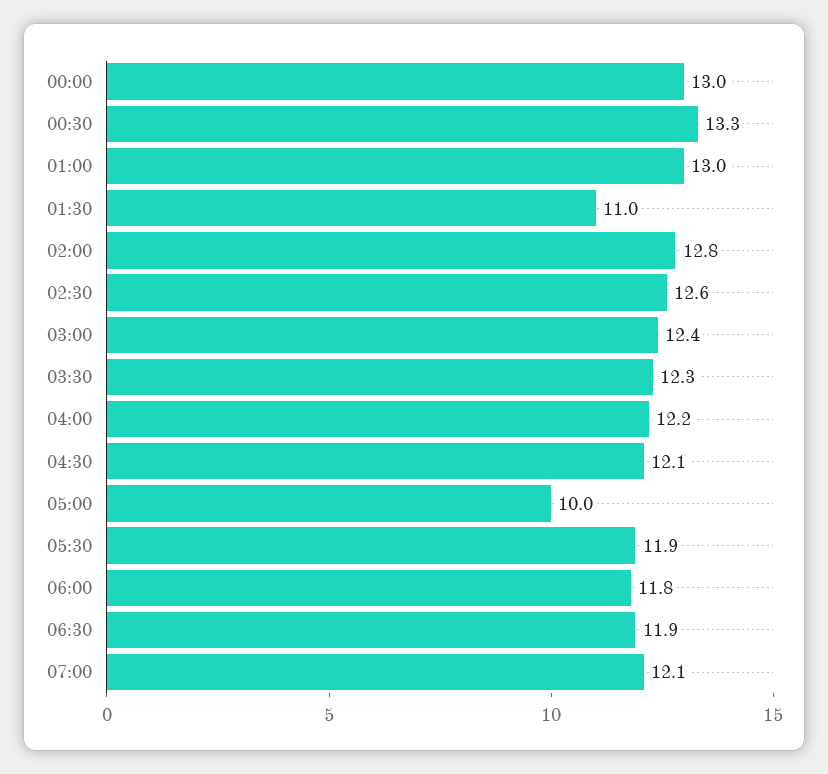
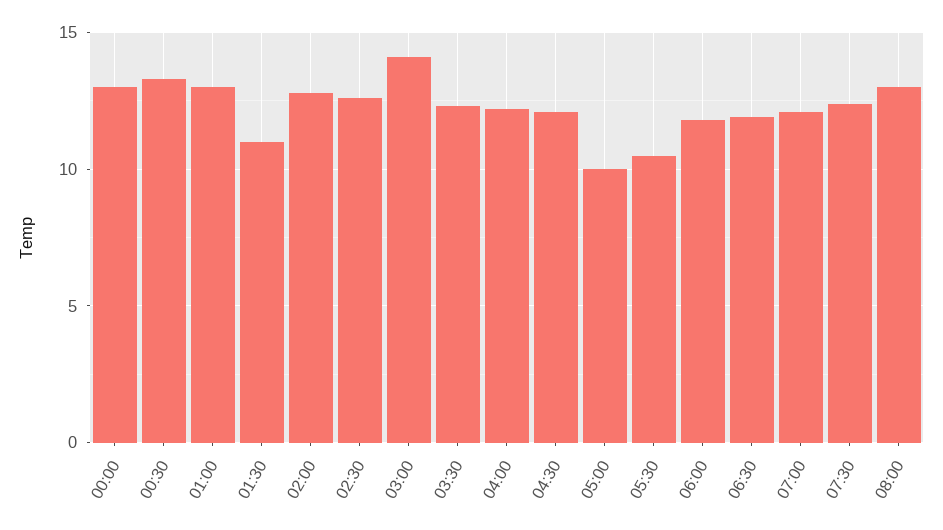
03:00: 12.4 -> 14
05:30: 11.9 -> 10.5
07:30: none -> 12.5
08:00: none -> 13

